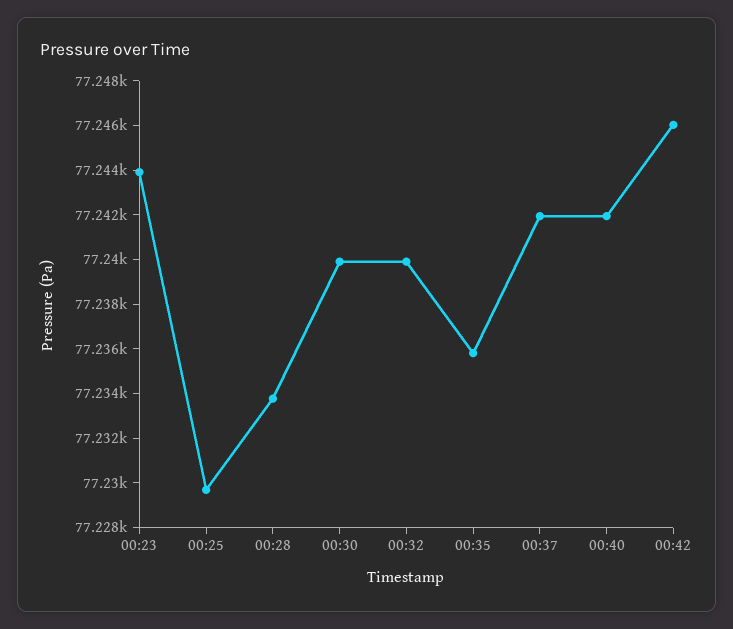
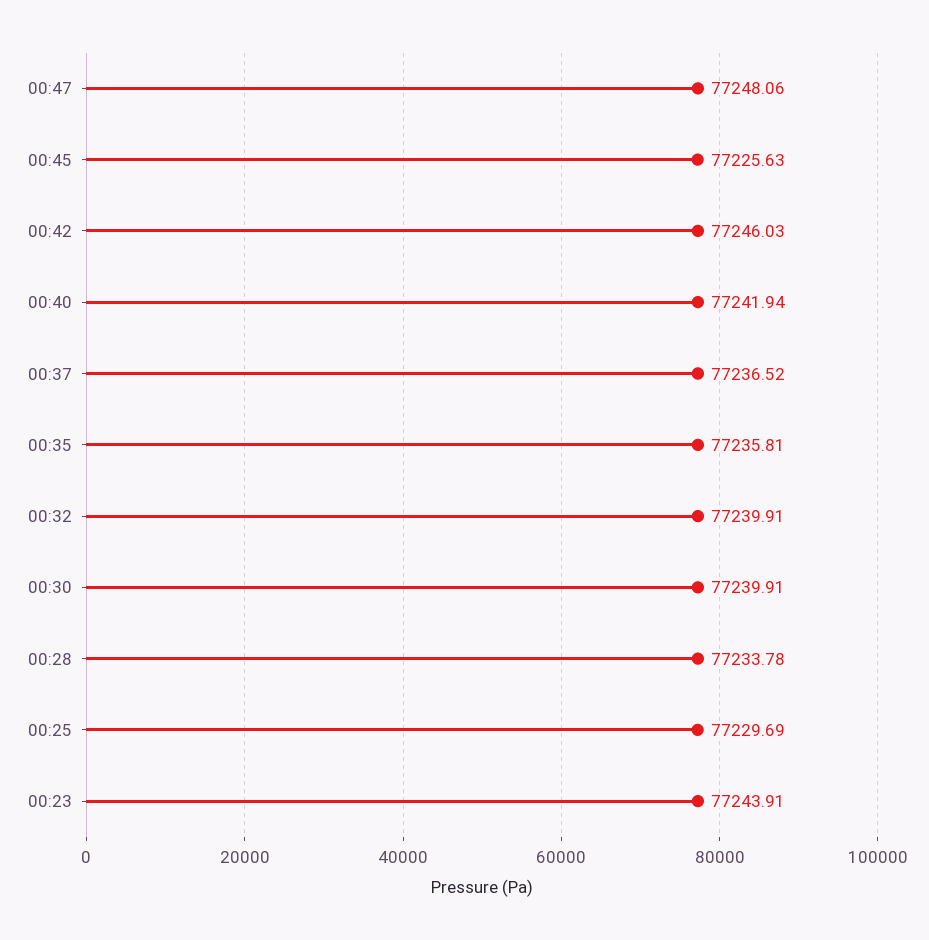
00:37: 77242 -> 77236.52
00:47: none -> 77248.06
00:45: none -> 77225.63

